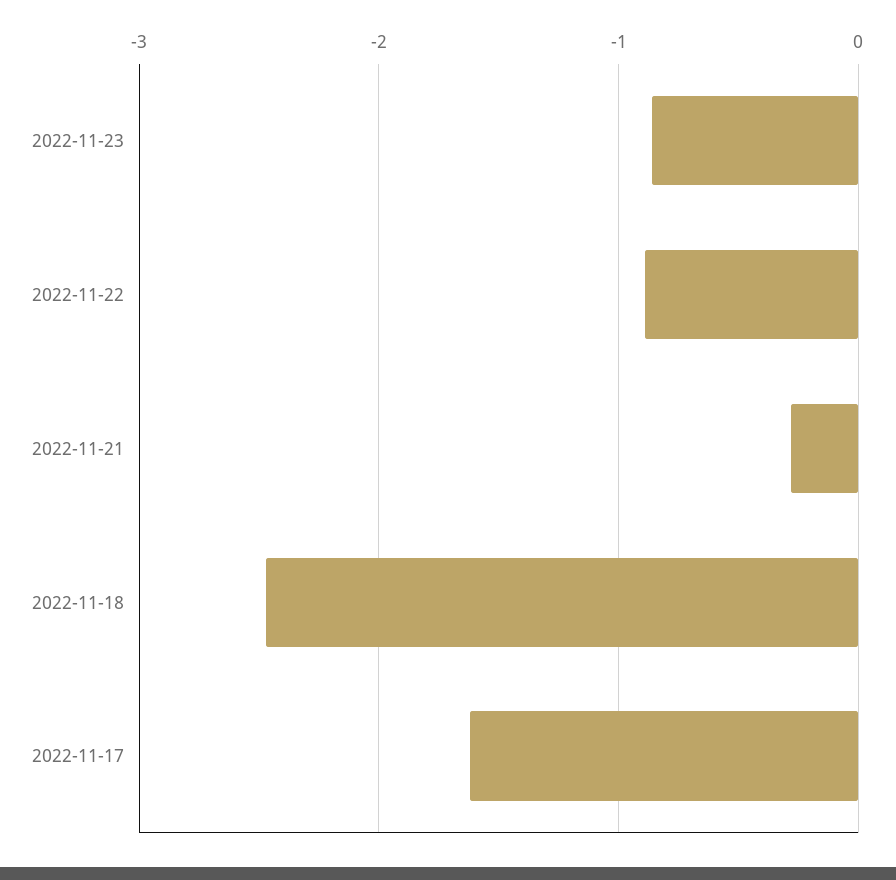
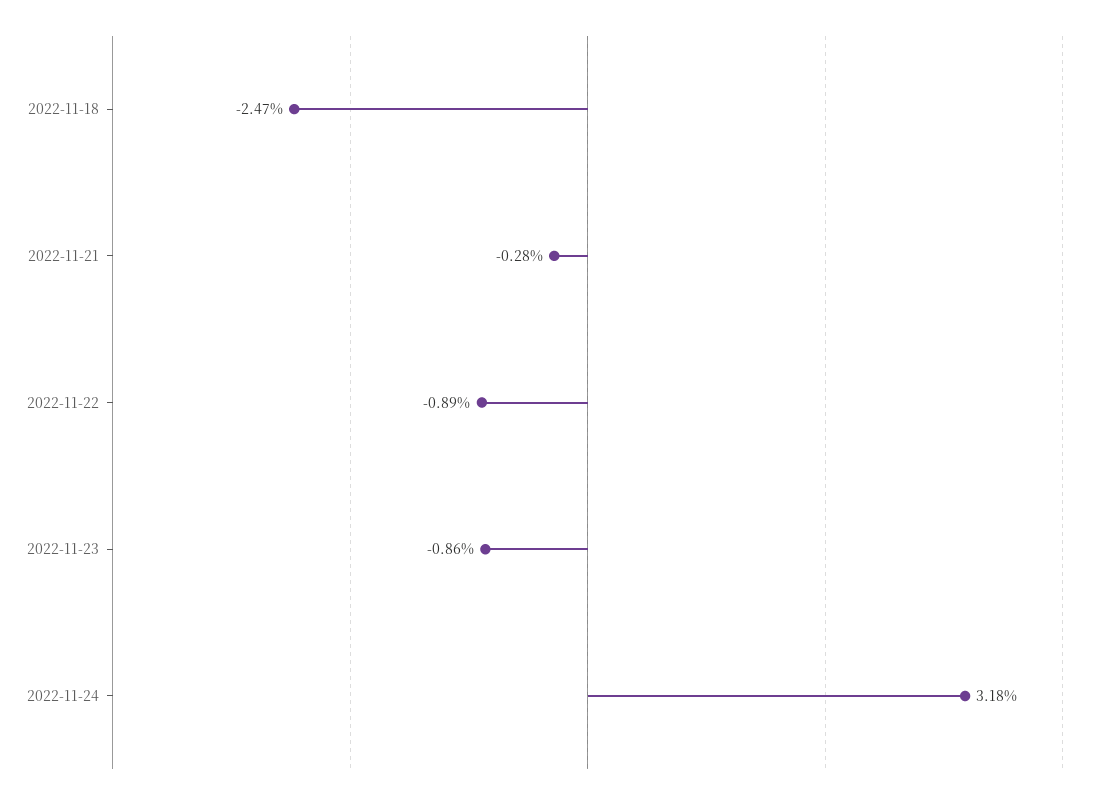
2022-11-17: -1.6 -> none
2022-11-24: none -> 3.18

